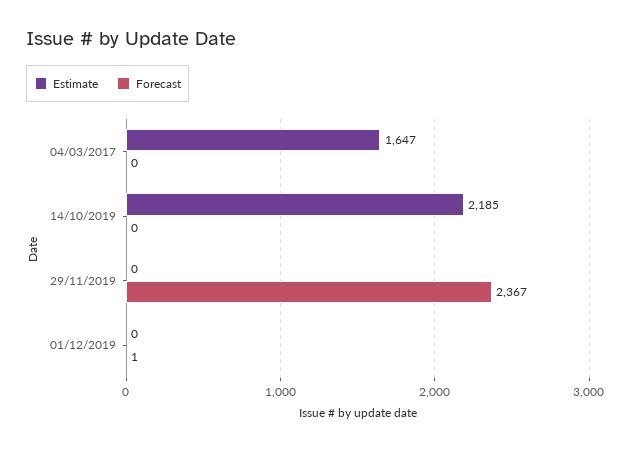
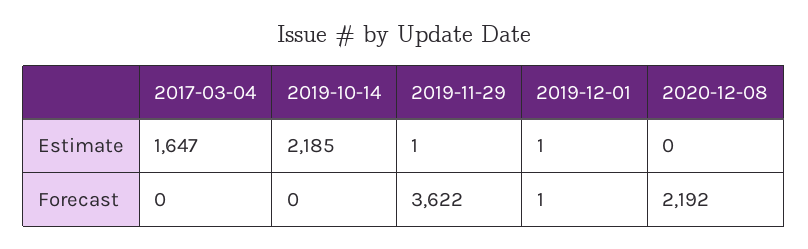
Estimate, 29/11/2019: 0 -> 1
Forecast, 29/11/2019: 2367 -> 3622
Estimate, 01/12/2019: 0 -> 1
Estimate, 2020-12-08: none -> 0
Forecast, 2020-12-08: none -> 2192

